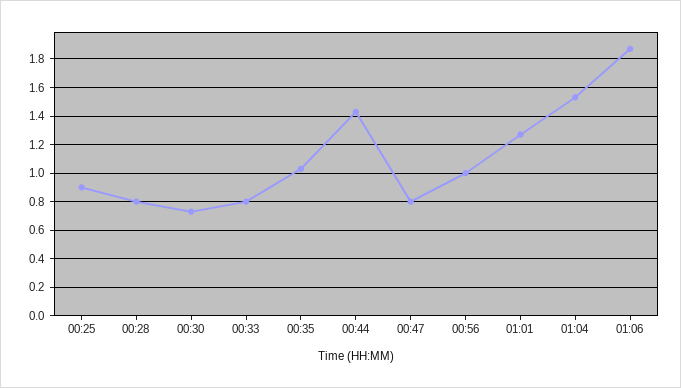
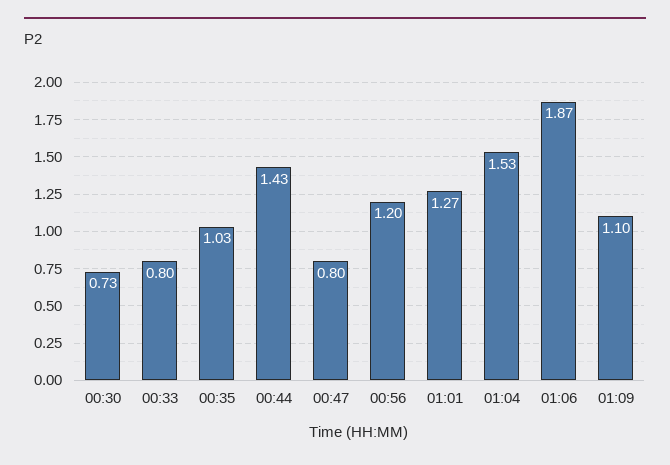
00:25: 0.9 -> none
00:28: 0.8 -> none
00:56: 1 -> 1.2
01:09: none -> 1.1

